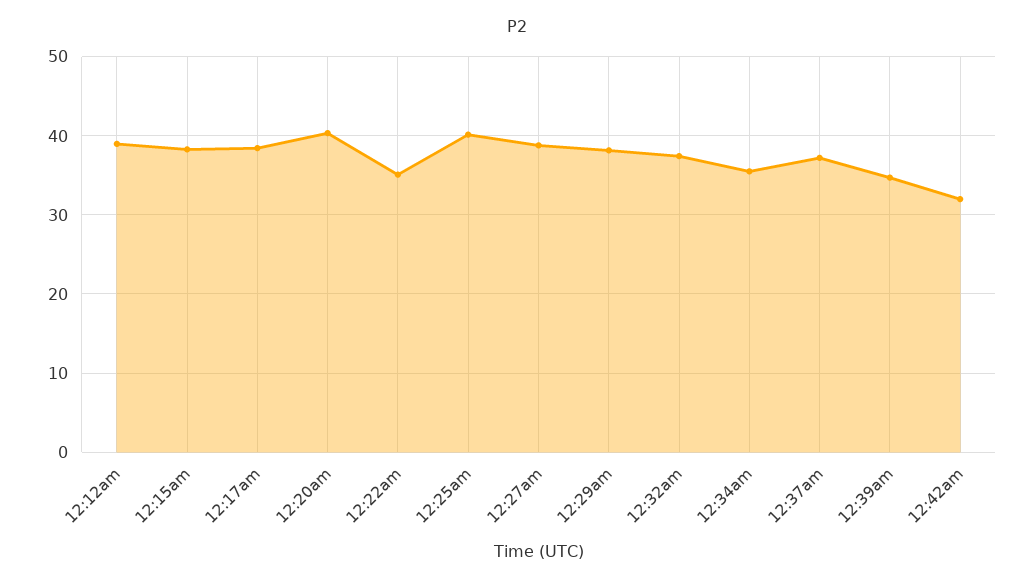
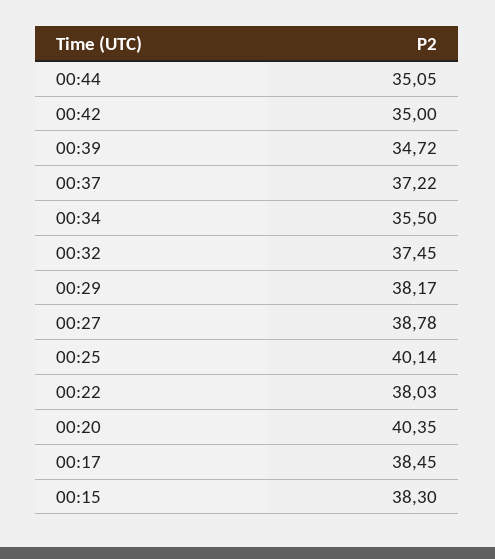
12:12am: 39 -> none
12:22am: 35 -> 38.03
12:42am: 32 -> 35
00:44: none -> 35.05

